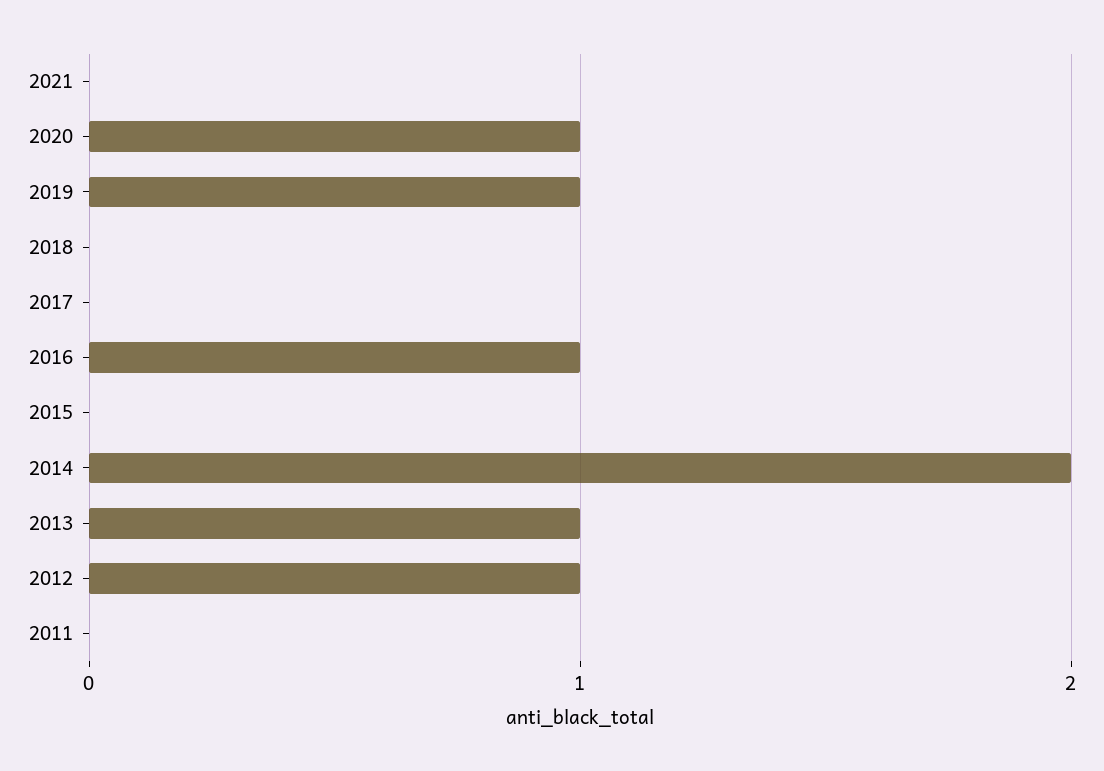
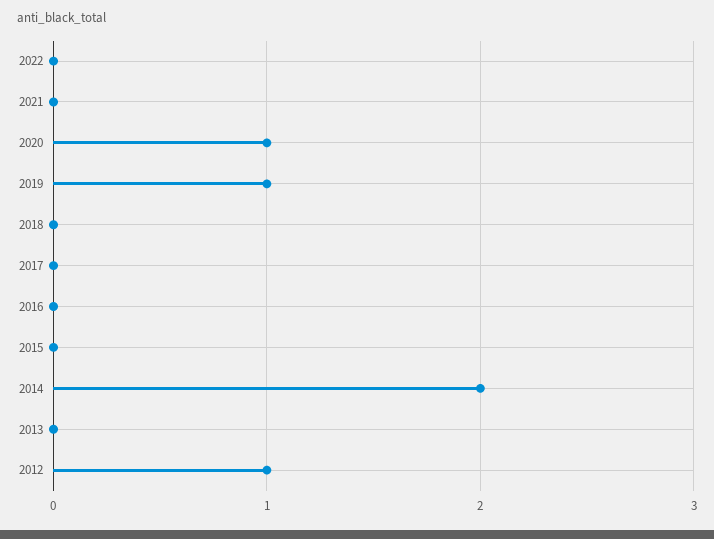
2016: 1 -> 0
2013: 1 -> 0
2011: 0 -> none
2022: none -> 0

